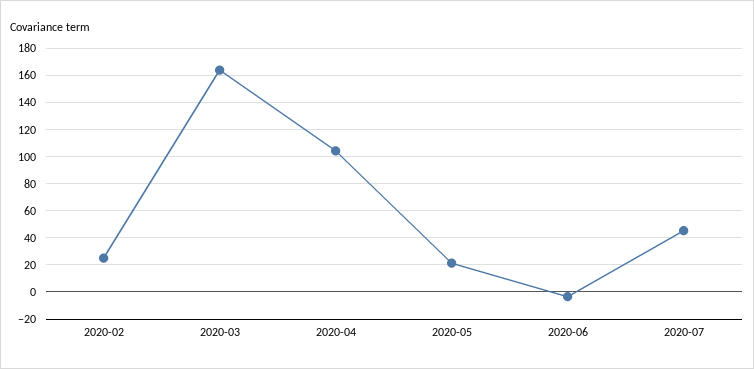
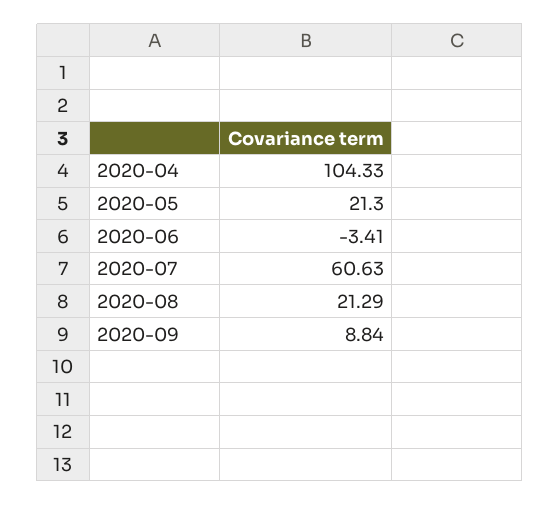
2020-02: 25 -> none
2020-03: 165 -> none
2020-07: 45 -> 60.63
2020-08: none -> 21.29
2020-09: none -> 8.84

